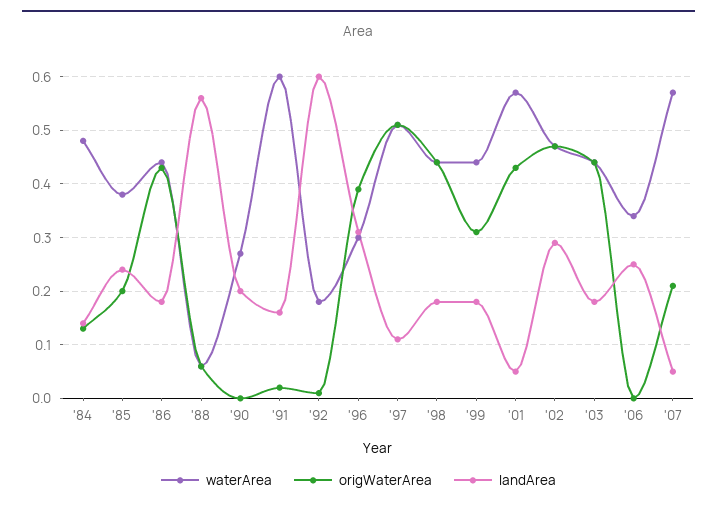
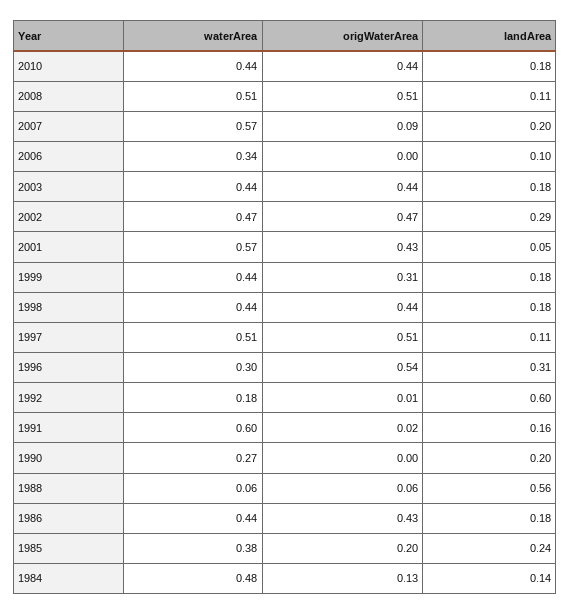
origWaterArea, '96: 0.4 -> 0.54
landArea, '06: 0.25 -> 0.1
origWaterArea, '07: 0.2 -> 0.09
landArea, '07: 0.05 -> 0.2
waterArea, 2010: none -> 0.44
origWaterArea, 2010: none -> 0.44
landArea, 2010: none -> 0.18
waterArea, 2008: none -> 0.51
origWaterArea, 2008: none -> 0.51
landArea, 2008: none -> 0.11

